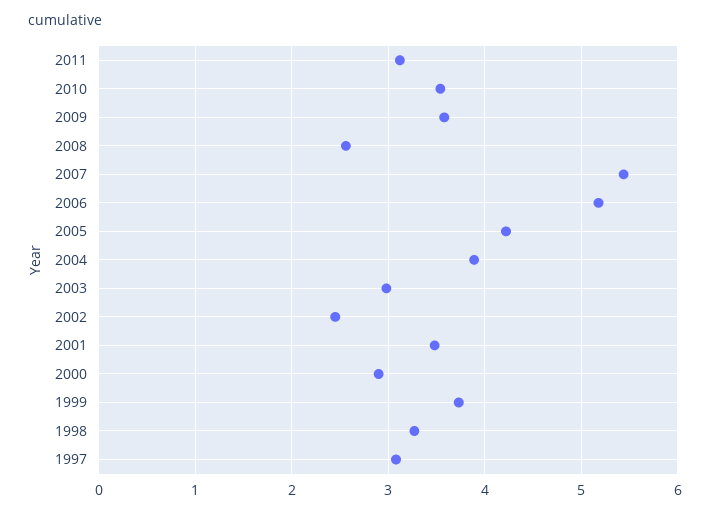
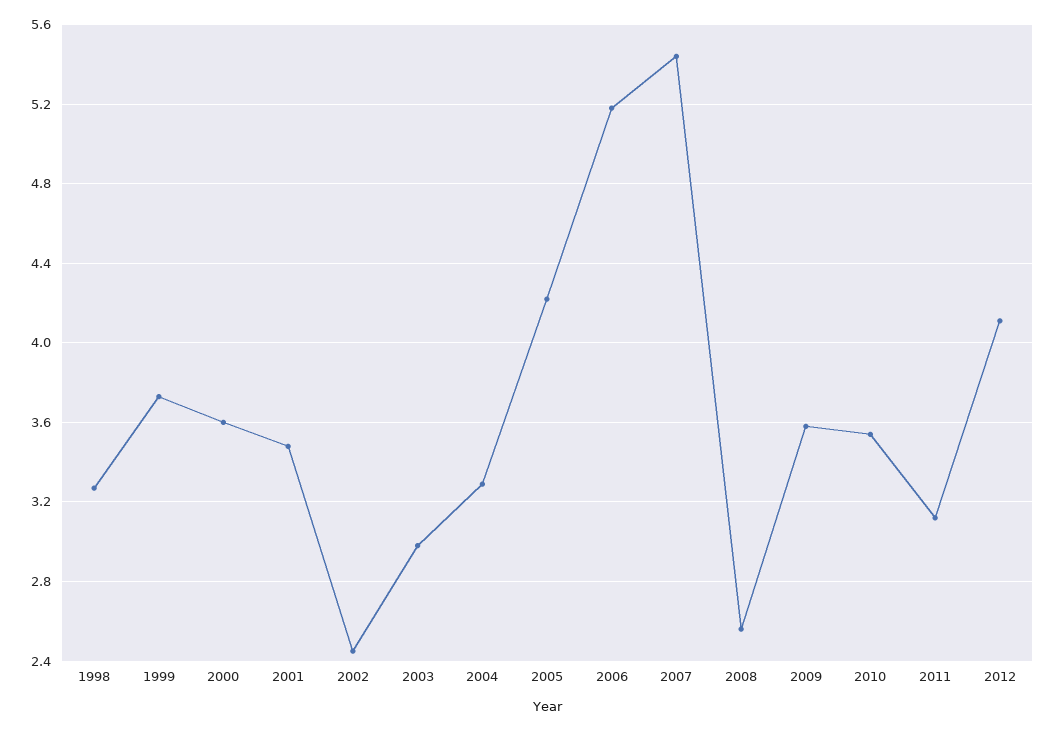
2004: 3.9 -> 3.3
2000: 2.9 -> 3.6
1997: 3.1 -> none
2012: none -> 4.1

